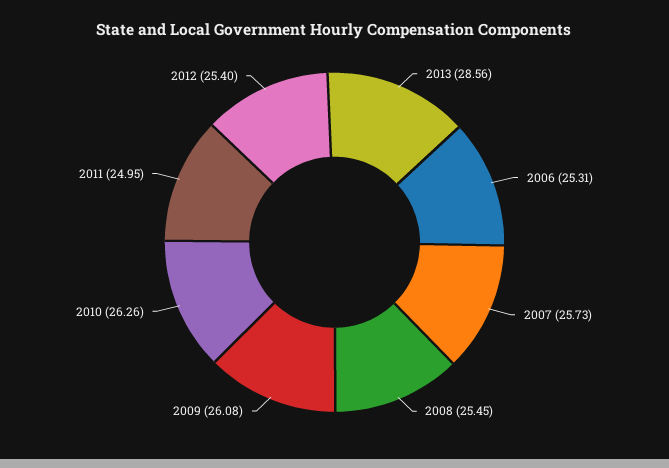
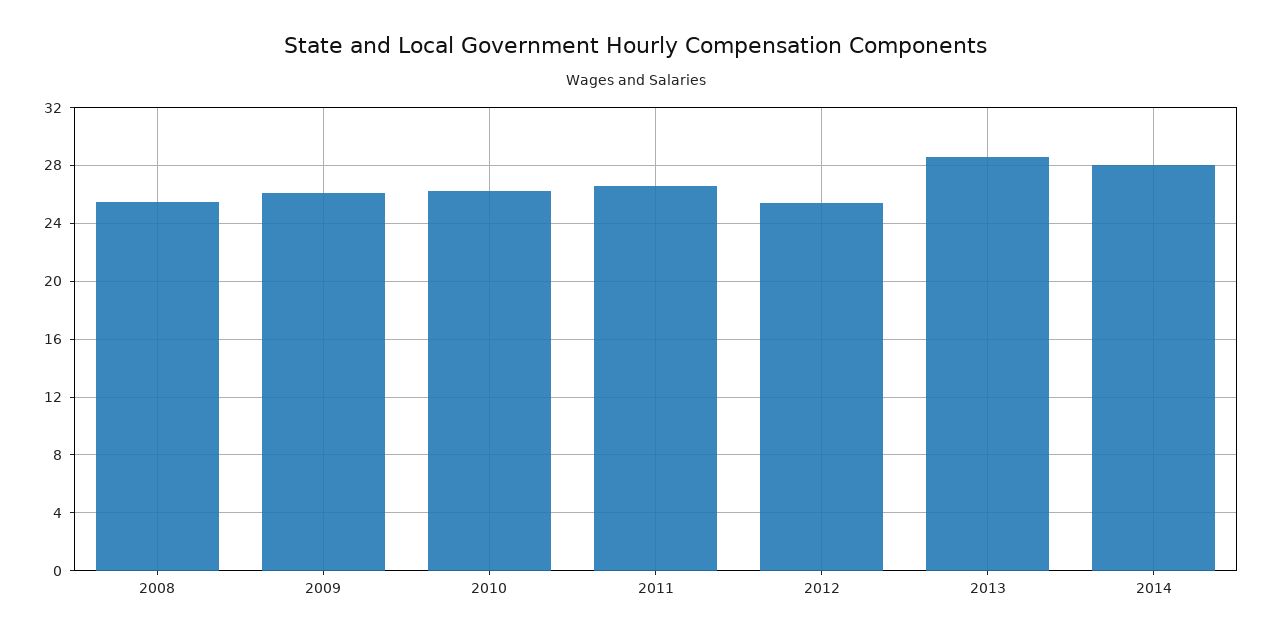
2006: 25.31 -> none
2007: 25.73 -> none
2011: 24.95 -> 26.5
2014: none -> 28

